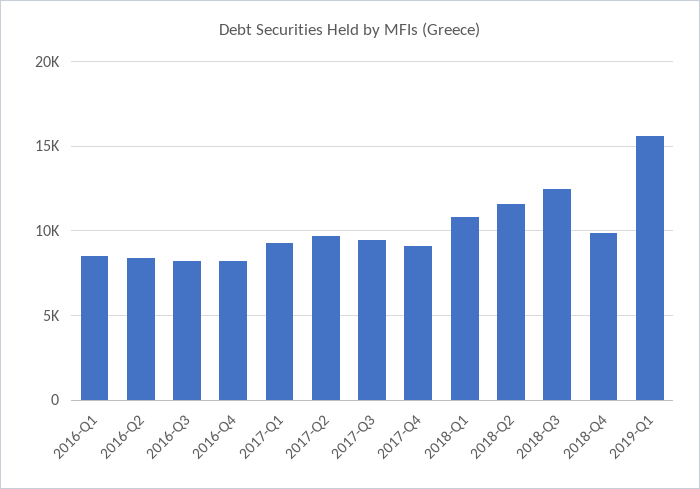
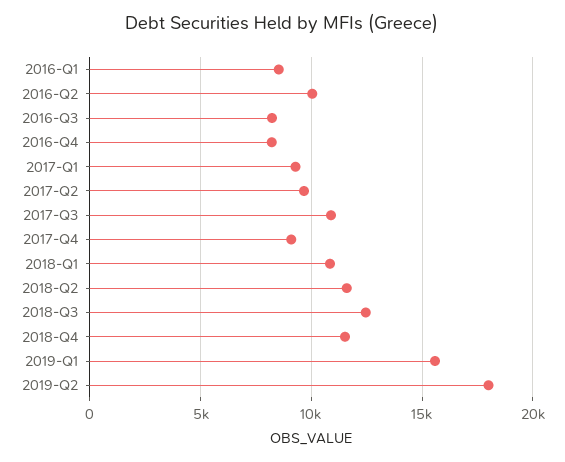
2016-Q2: 8500 -> 10000
2017-Q3: 9500 -> 11000
2018-Q4: 10000 -> 11500
2019-Q2: none -> 18000

